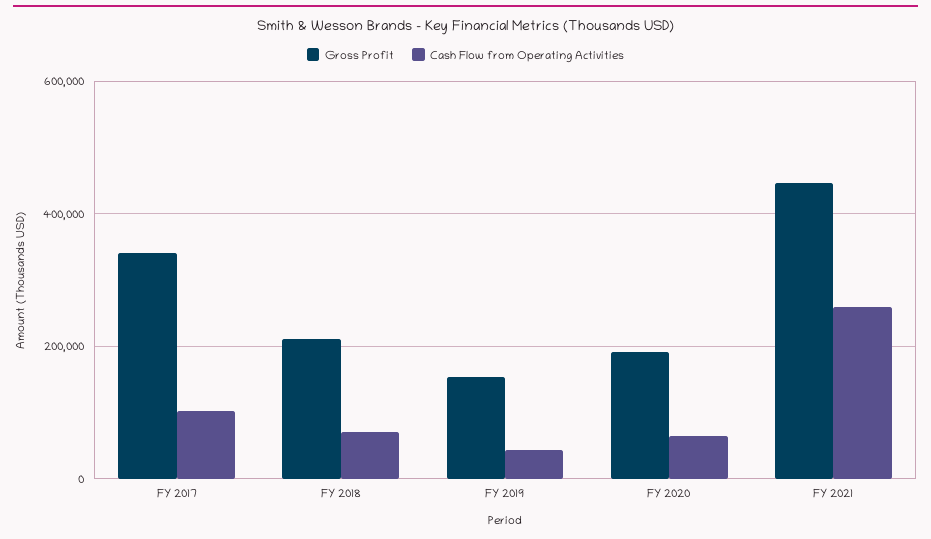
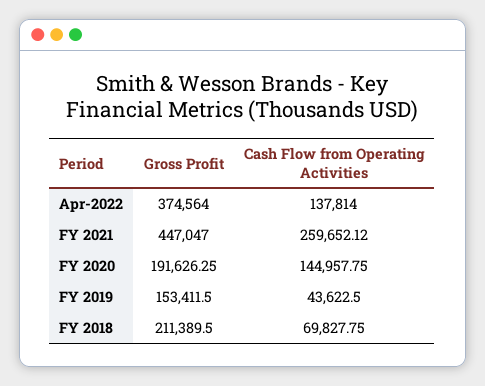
Gross Profit, FY 2017: 340000 -> none
Cash Flow from Operating Activities, FY 2017: 100000 -> none
Cash Flow from Operating Activities, FY 2020: 60000 -> 144957.75
Gross Profit, Apr-2022: none -> 374564
Cash Flow from Operating Activities, Apr-2022: none -> 137814

